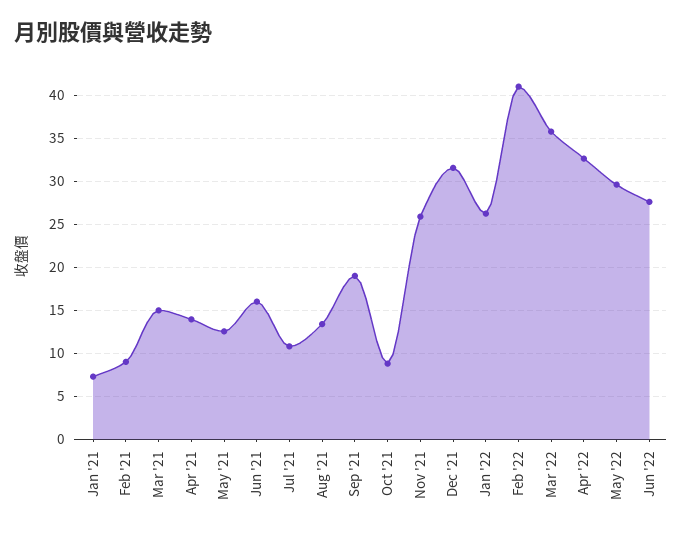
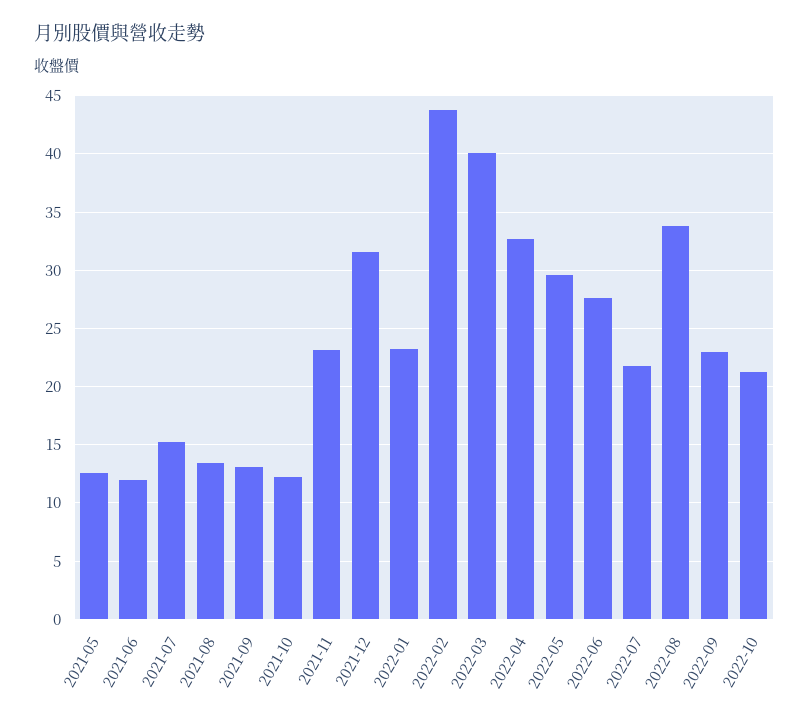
Jan '21: 7 -> none
Feb '21: 9 -> none
Mar '21: 15 -> none
Apr '21: 14 -> none
Jun '21: 16 -> 12
Jul '21: 11 -> 15
Sep '21: 19 -> 13
Oct '21: 9 -> 12
Nov '21: 26 -> 23
Jan '22: 26 -> 23
Feb '22: 41 -> 44
Mar '22: 36 -> 40
2022-07: none -> 22
2022-08: none -> 34
2022-09: none -> 23
2022-10: none -> 21

